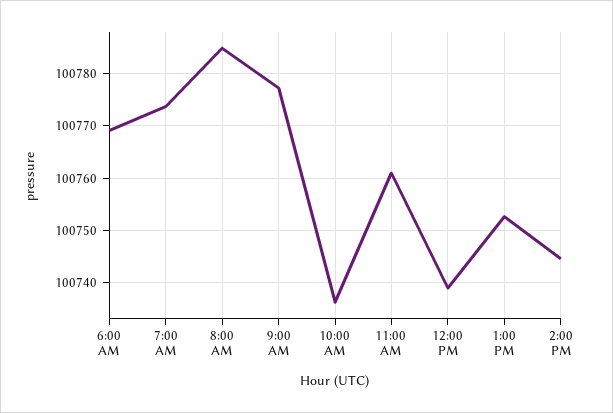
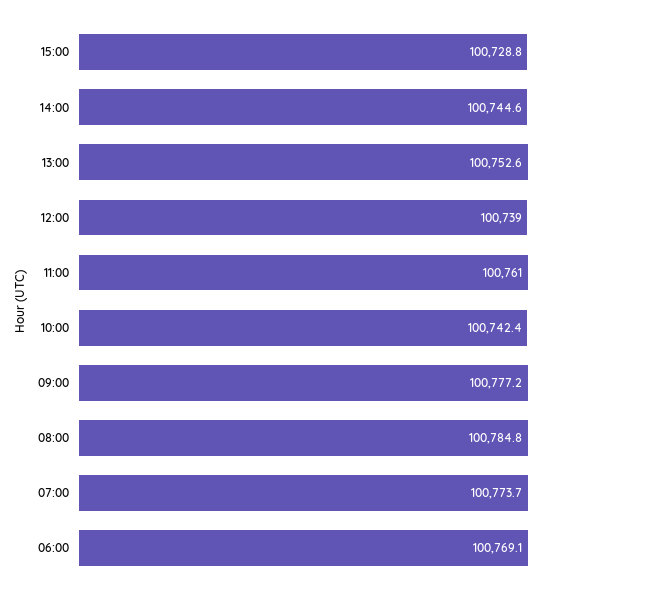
10:00 AM: 100736 -> 100742.4
15:00: none -> 100728.8

